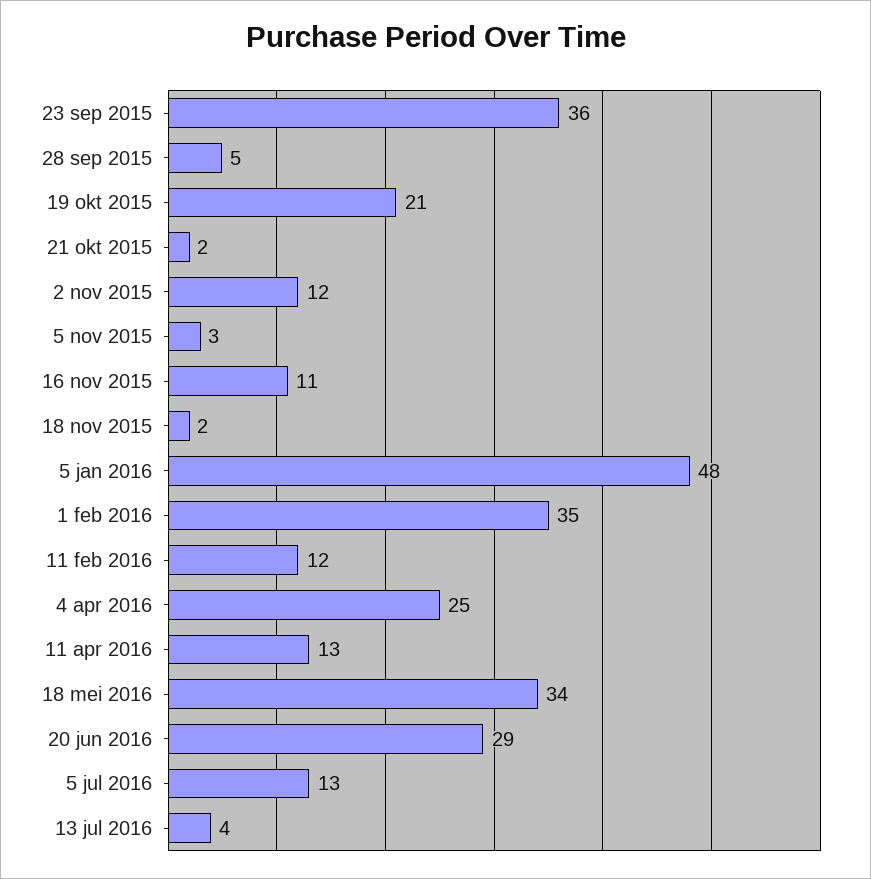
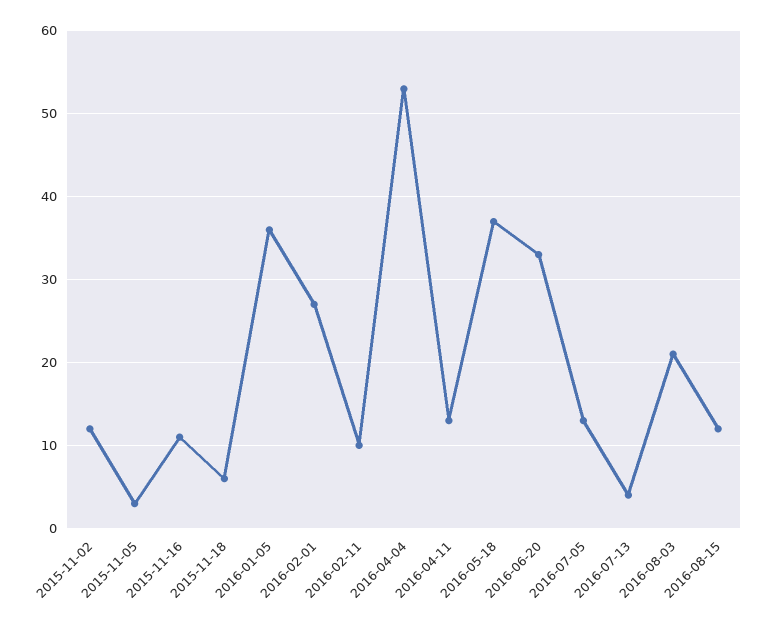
23 sep 2015: 36 -> none
28 sep 2015: 5 -> none
19 okt 2015: 21 -> none
21 okt 2015: 2 -> none
18 nov 2015: 2 -> 6
5 jan 2016: 48 -> 36
1 feb 2016: 35 -> 27
11 feb 2016: 12 -> 10
4 apr 2016: 25 -> 53
18 mei 2016: 34 -> 37
20 jun 2016: 29 -> 33
2016-08-03: none -> 21
2016-08-15: none -> 12

